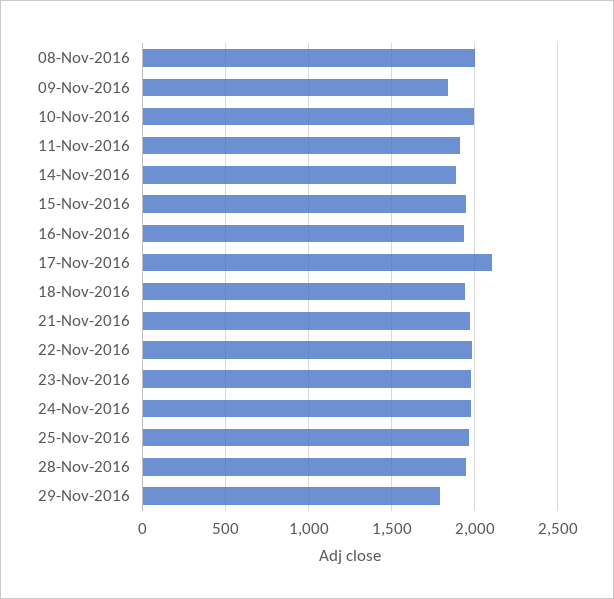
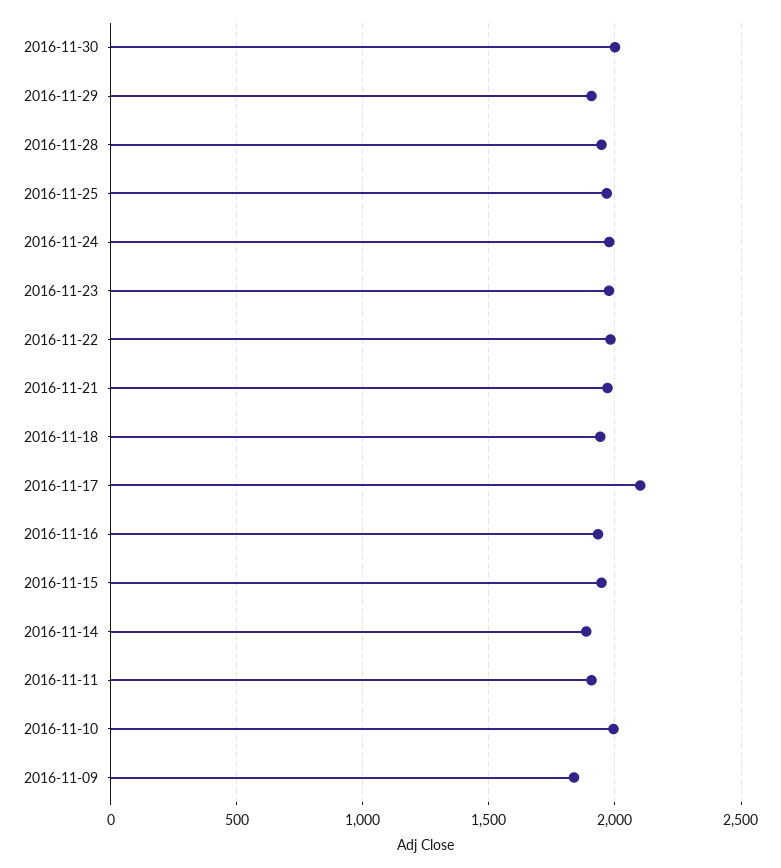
08-Nov-2016: 2000 -> none
29-Nov-2016: 1800 -> 1900
2016-11-30: none -> 2000

